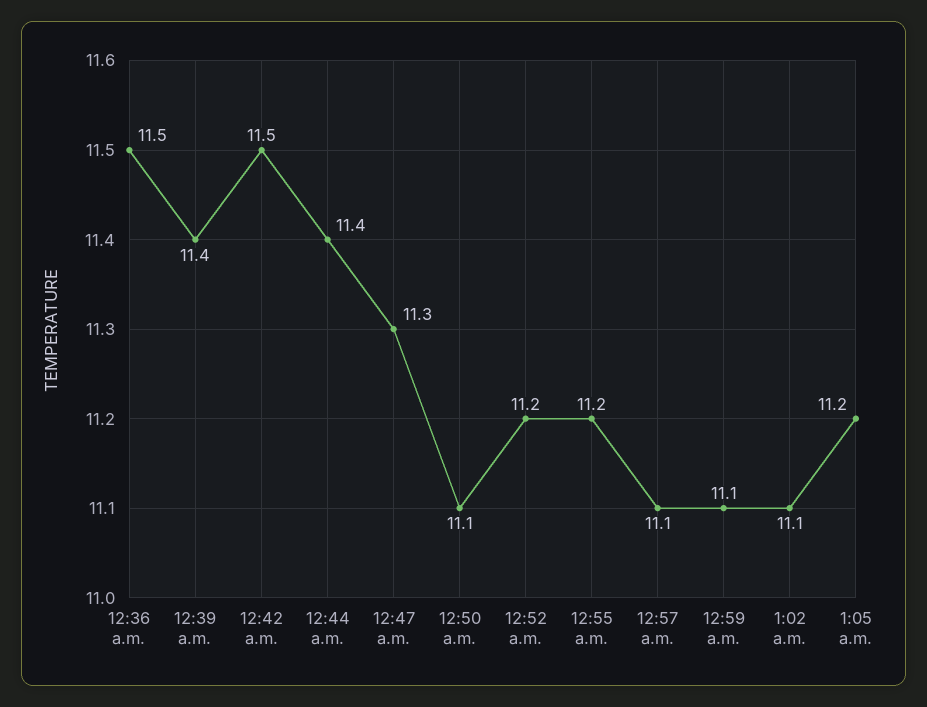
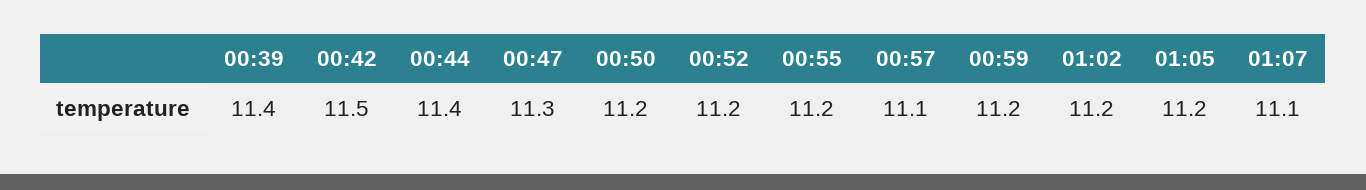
12:36 a.m.: 11.5 -> none
12:50 a.m.: 11.1 -> 11.2
12:59 a.m.: 11.1 -> 11.2
1:02 a.m.: 11.1 -> 11.2
01:07: none -> 11.1

